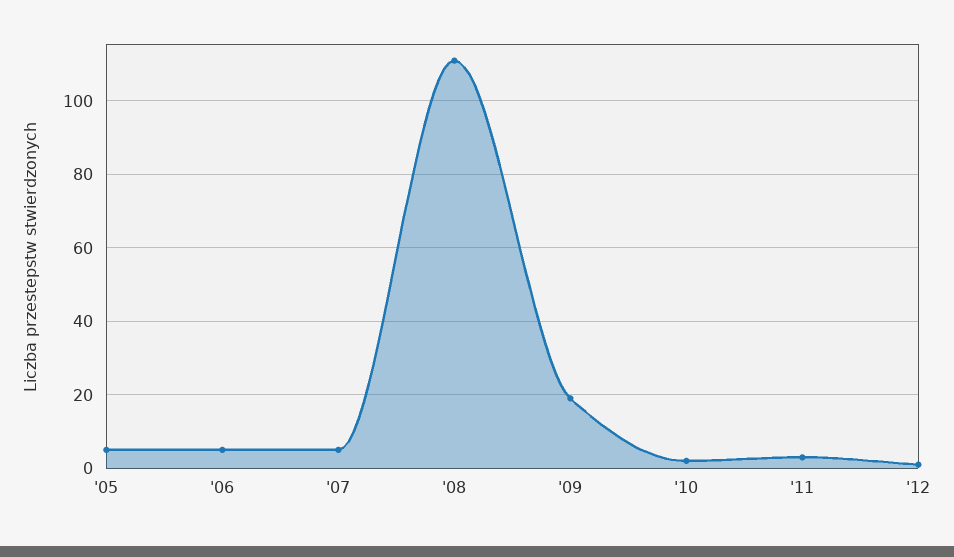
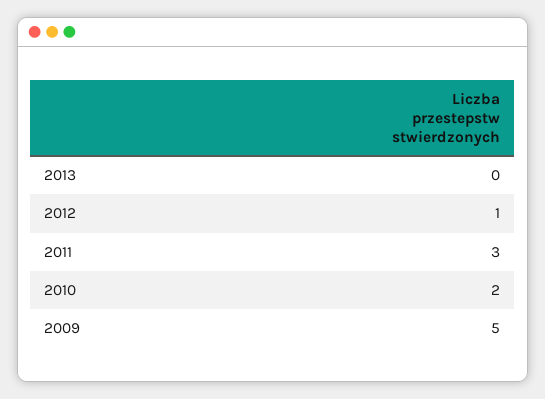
'05: 5 -> none
'06: 5 -> none
'07: 5 -> none
'08: 110 -> none
'09: 20 -> 5
2013: none -> 0

